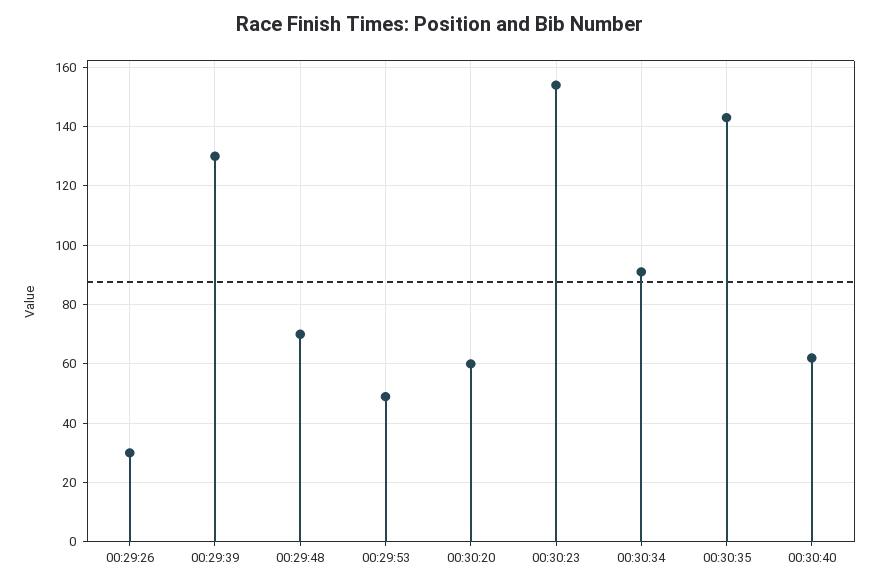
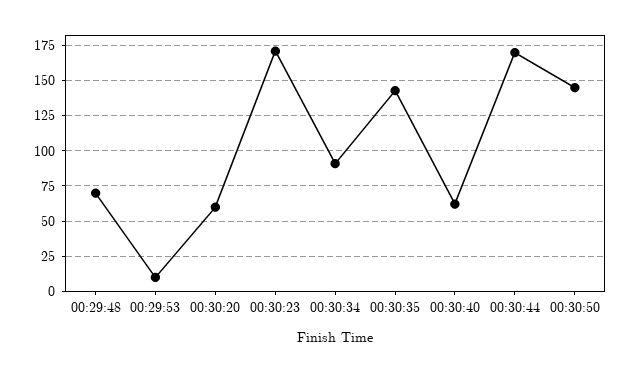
00:29:26: 30 -> none
00:29:39: 130 -> none
00:29:53: 50 -> 10
00:30:23: 155 -> 170
00:30:44: none -> 170
00:30:50: none -> 145

